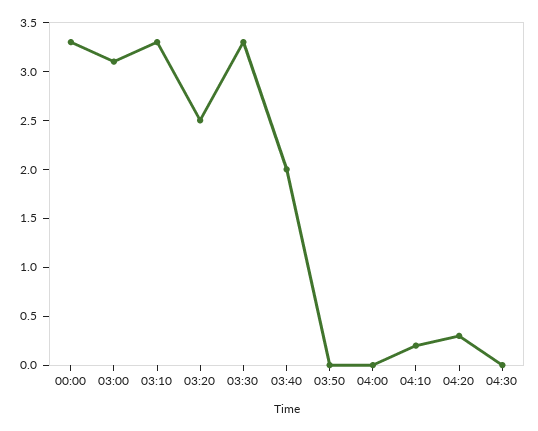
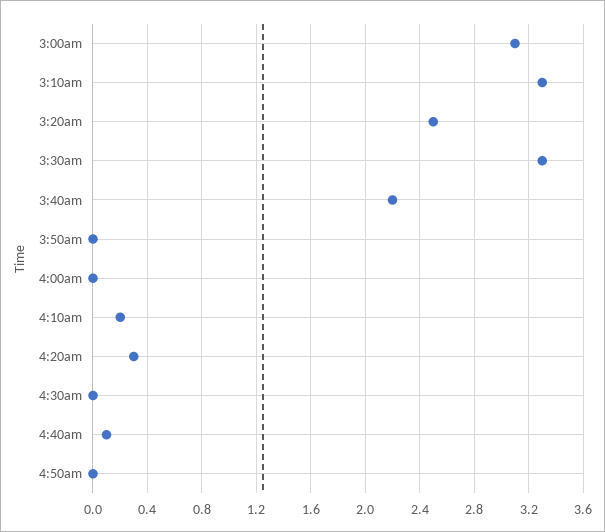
00:00: 3.3 -> none
03:40: 2 -> 2.2
4:40am: none -> 0.1
4:50am: none -> 0

